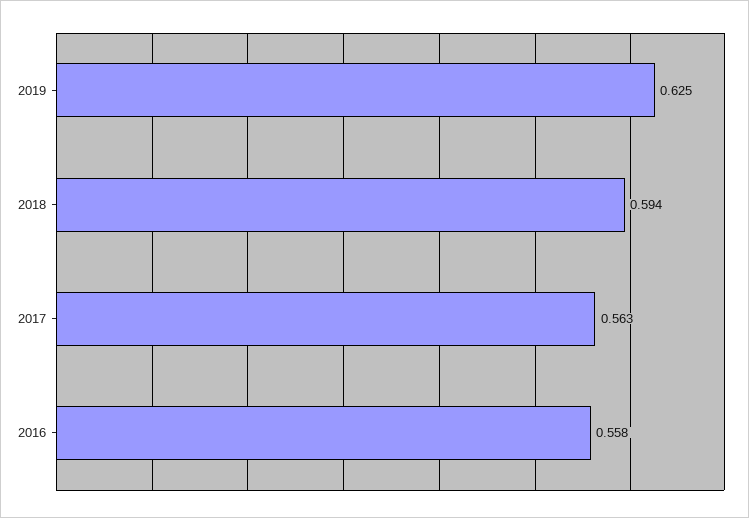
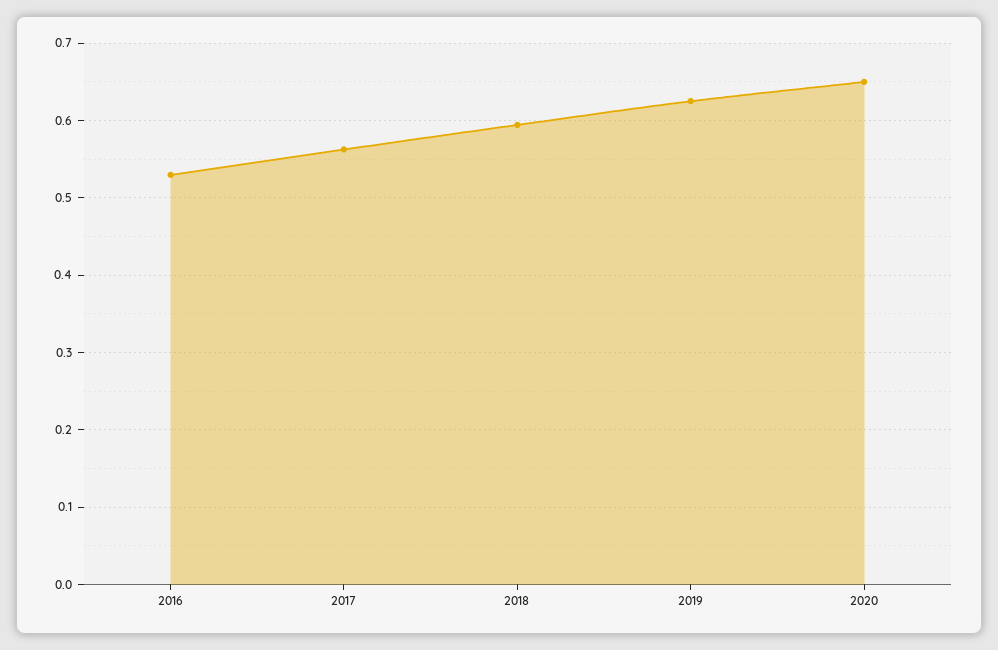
2016: 0.558 -> 0.53
2020: none -> 0.65

